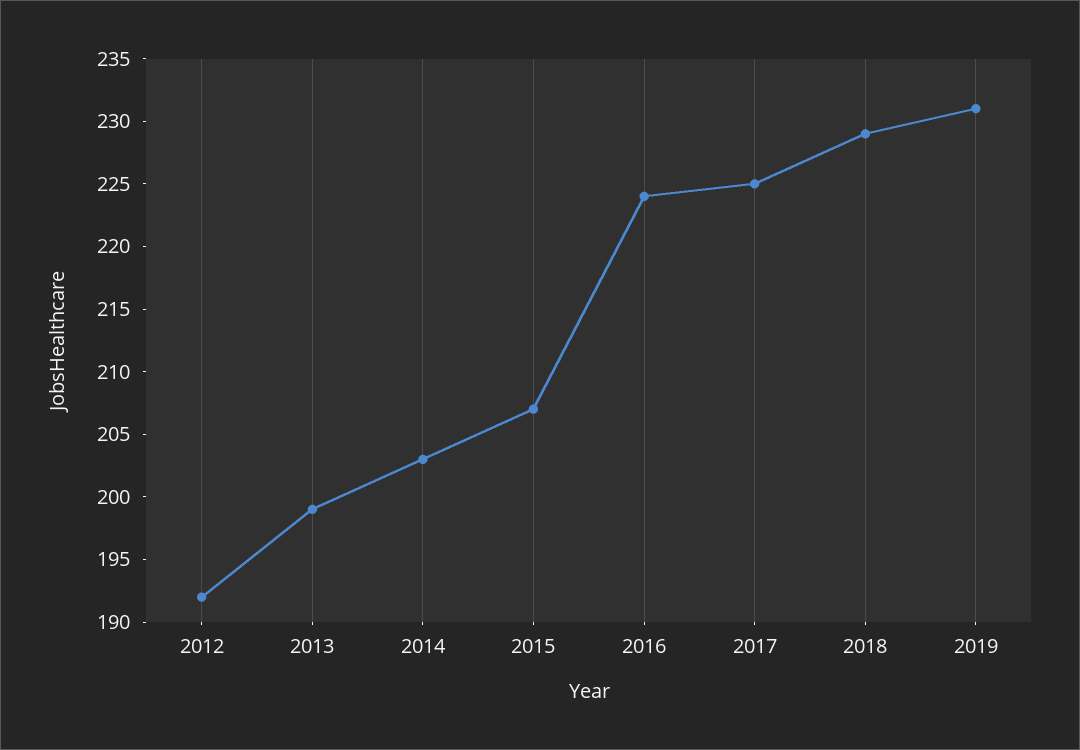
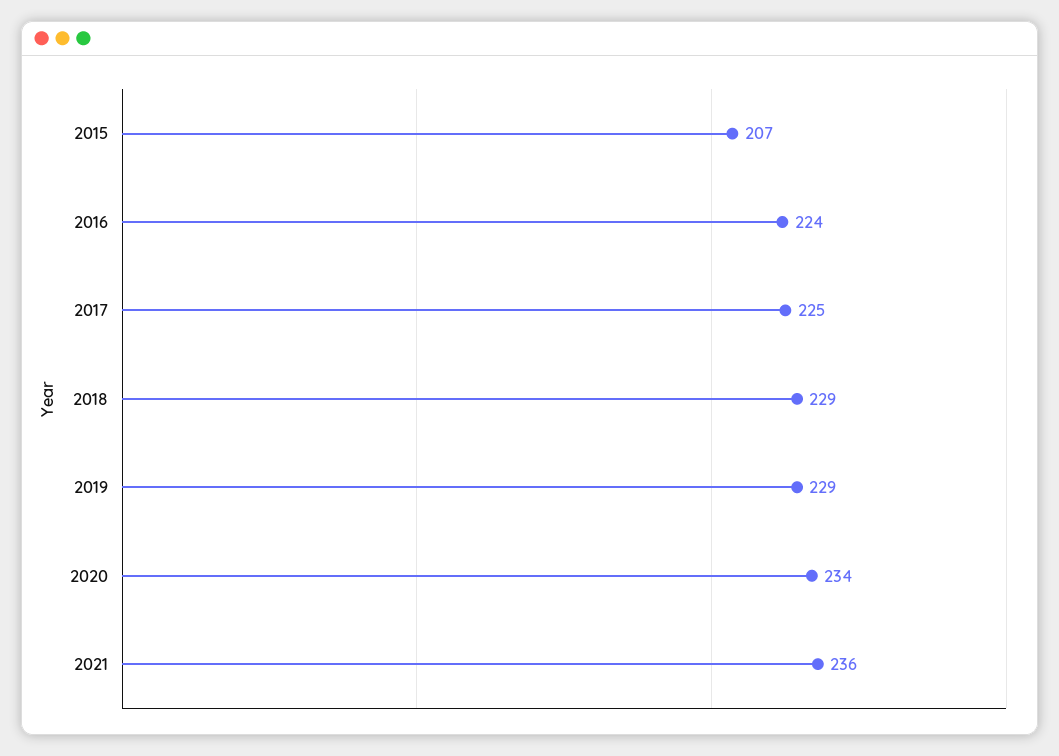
2012: 192 -> none
2013: 199 -> none
2014: 203 -> none
2019: 231 -> 229
2020: none -> 234
2021: none -> 236

